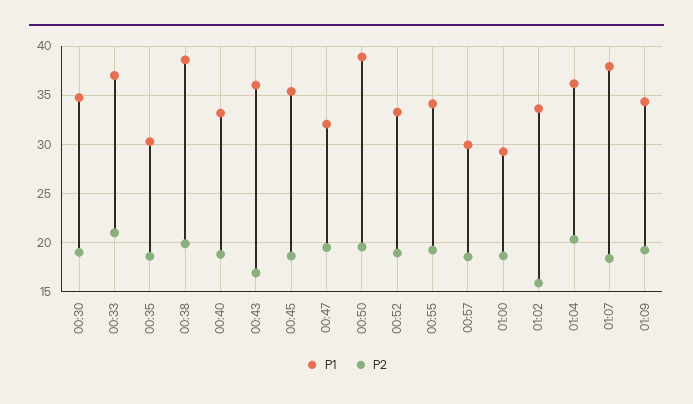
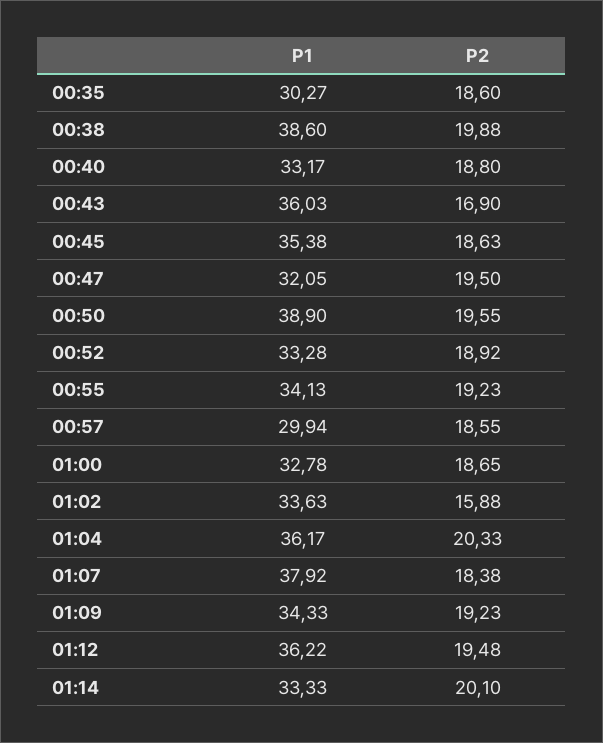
P1, 00:30: 35 -> none
P2, 00:30: 19 -> none
P1, 00:33: 37 -> none
P2, 00:33: 21 -> none
P1, 01:00: 29 -> 32.78
P1, 01:12: none -> 36.22
P2, 01:12: none -> 19.48
P1, 01:14: none -> 33.33
P2, 01:14: none -> 20.1

